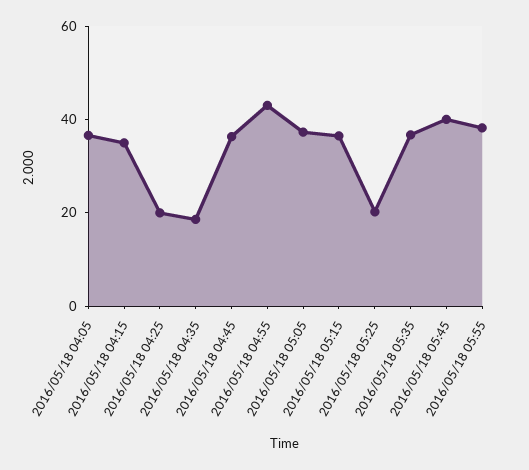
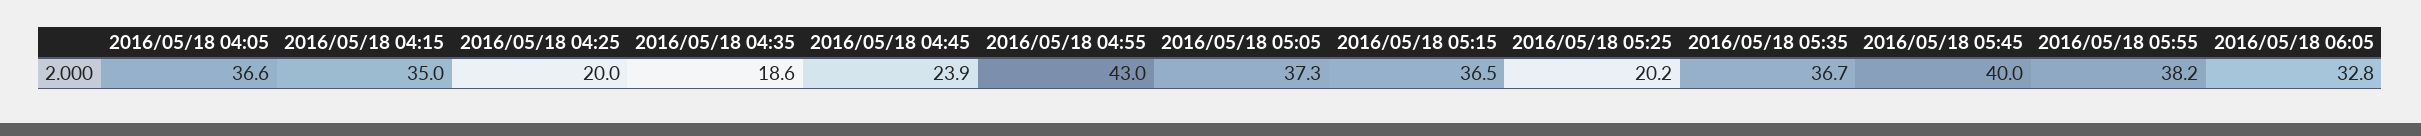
2016/05/18 04:45: 35 -> 23.9
2016/05/18 06:05: none -> 32.8

